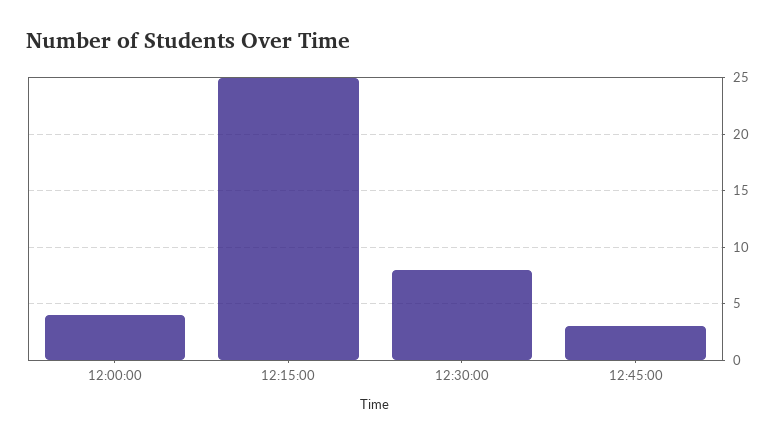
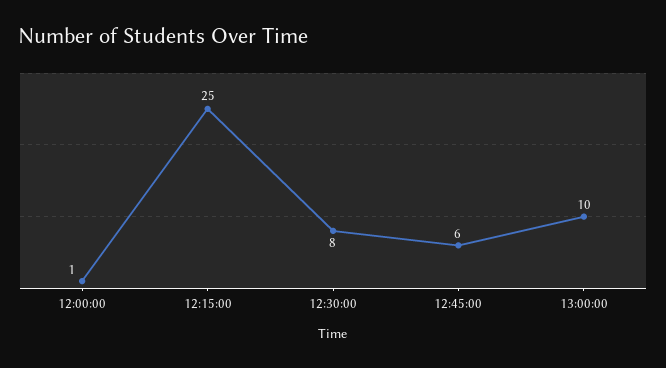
12:00:00: 4 -> 1
12:45:00: 3 -> 6
13:00:00: none -> 10

